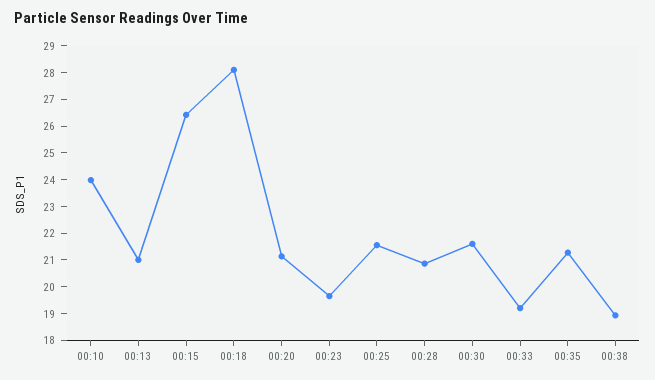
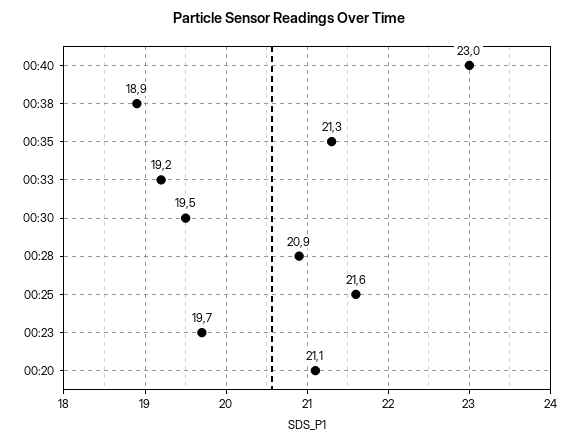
00:10: 24 -> none
00:13: 21 -> none
00:15: 26.5 -> none
00:18: 28 -> none
00:30: 21.5 -> 19.5
00:40: none -> 23

